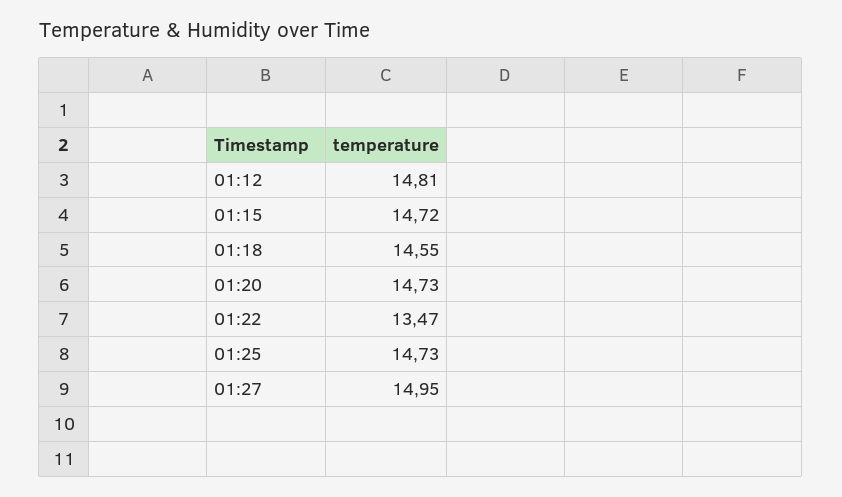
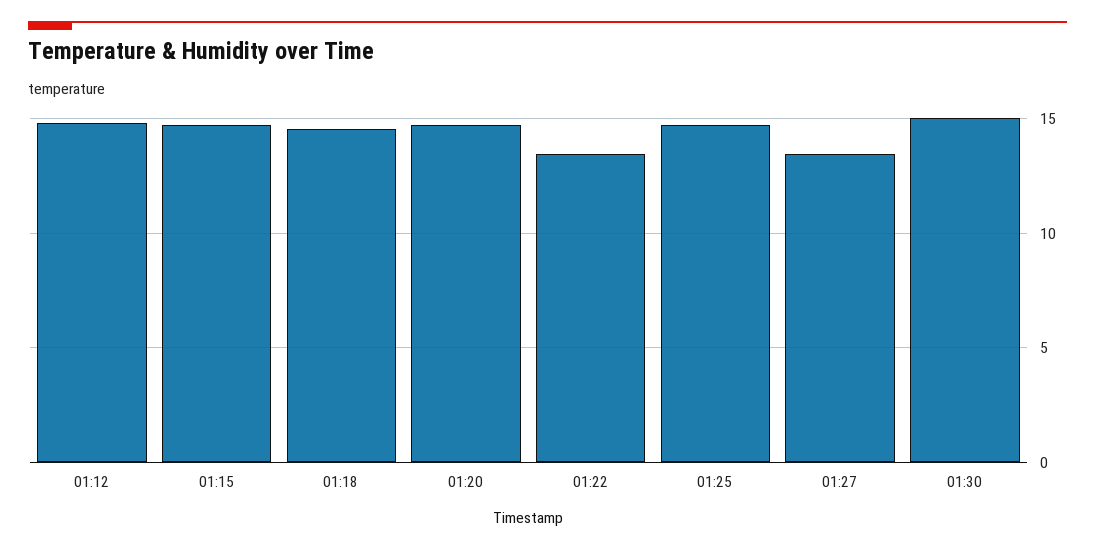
01:27: 14.95 -> 13.5
01:30: none -> 15

